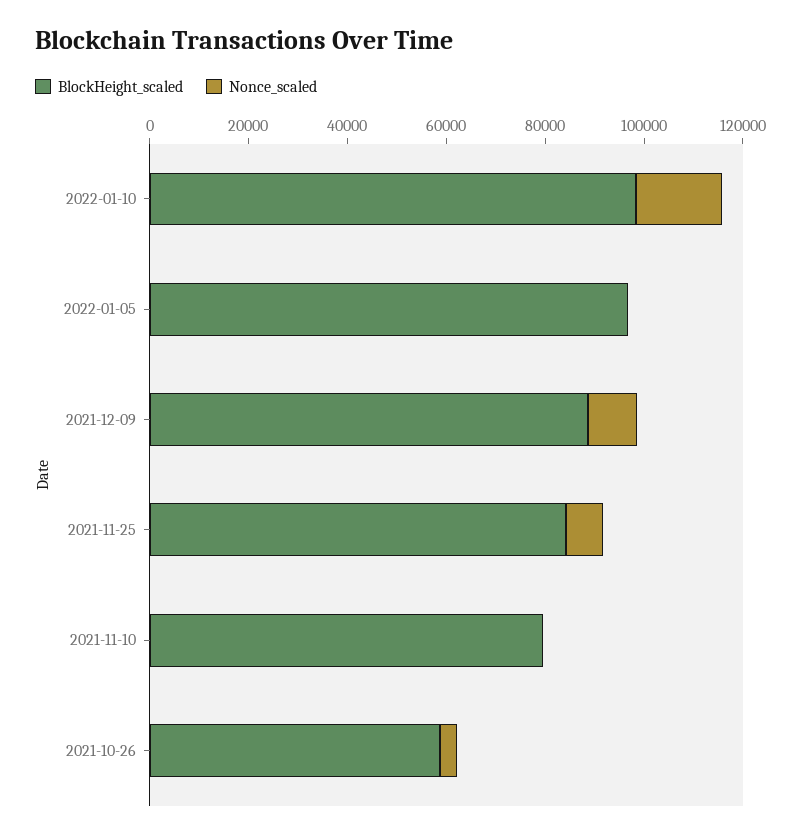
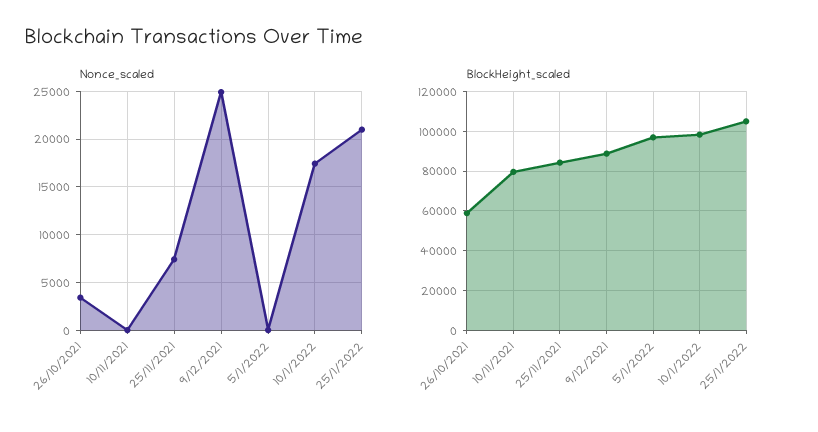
Nonce_scaled, 2021-12-09: 10000 -> 25000
Nonce_scaled, 25/1/2022: none -> 21000
BlockHeight_scaled, 25/1/2022: none -> 105000

